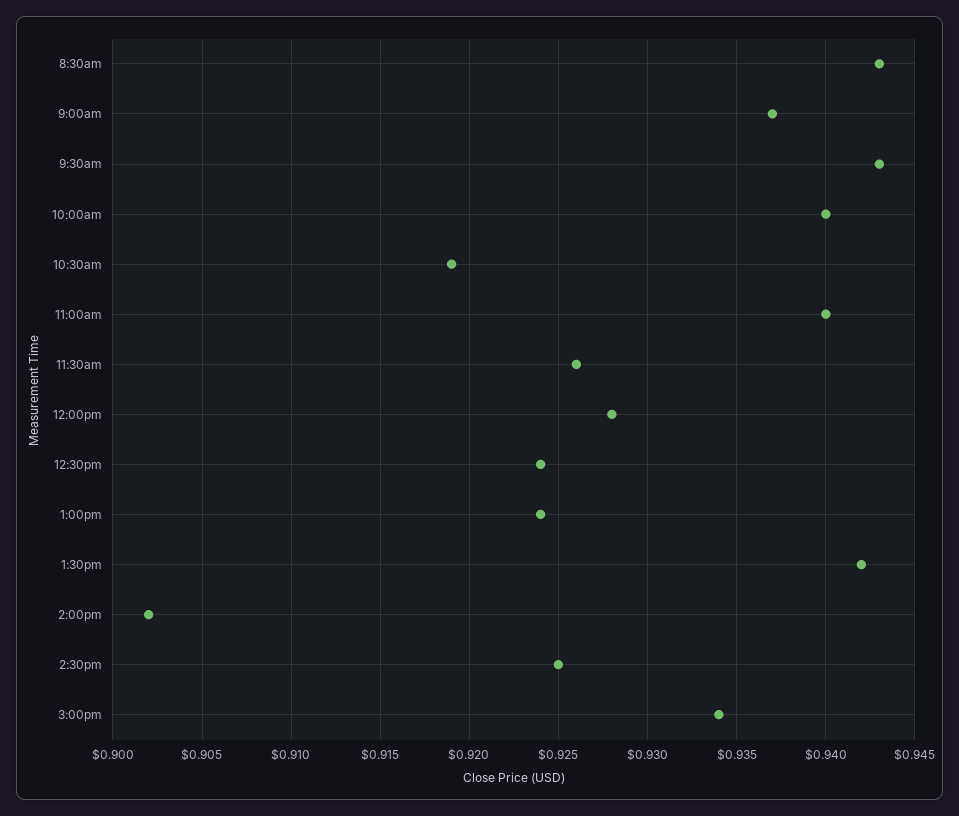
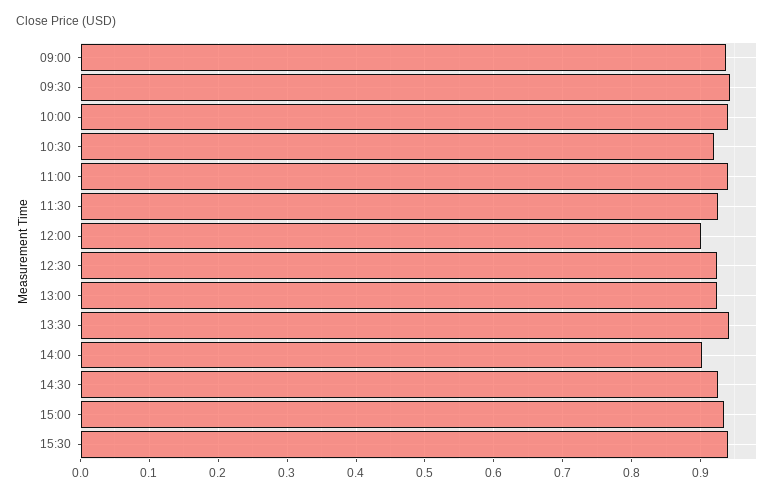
8:30am: 0.943 -> none
12:00pm: 0.928 -> 0.9
15:30: none -> 0.94

